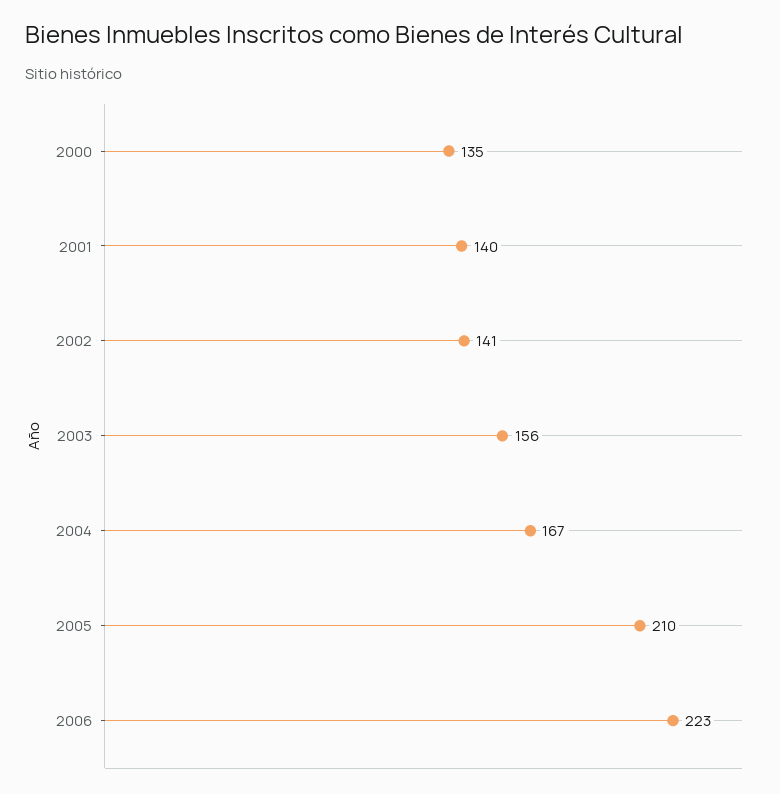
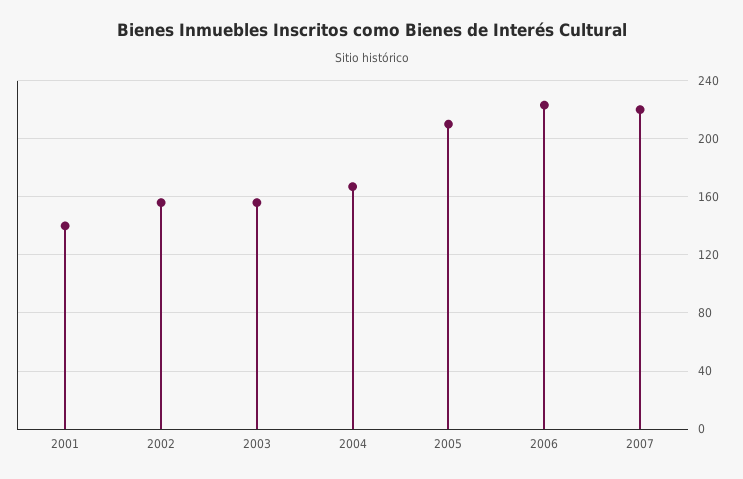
2000: 135 -> none
2002: 141 -> 155
2007: none -> 220

